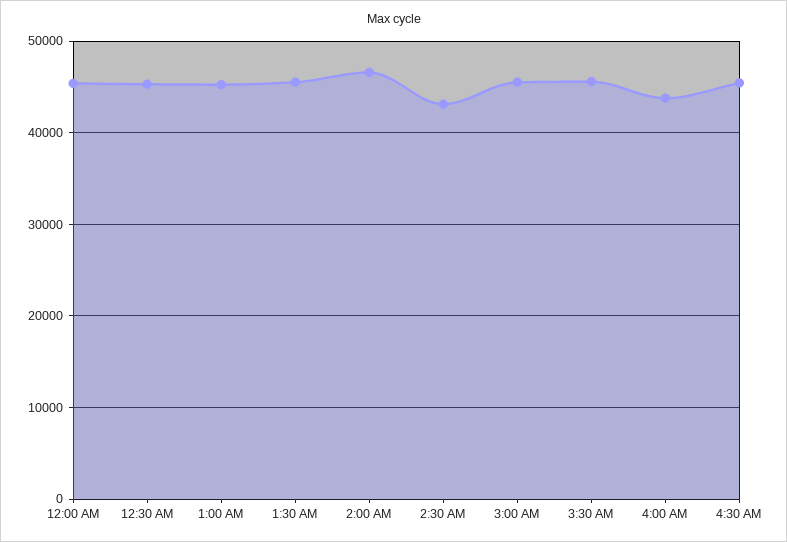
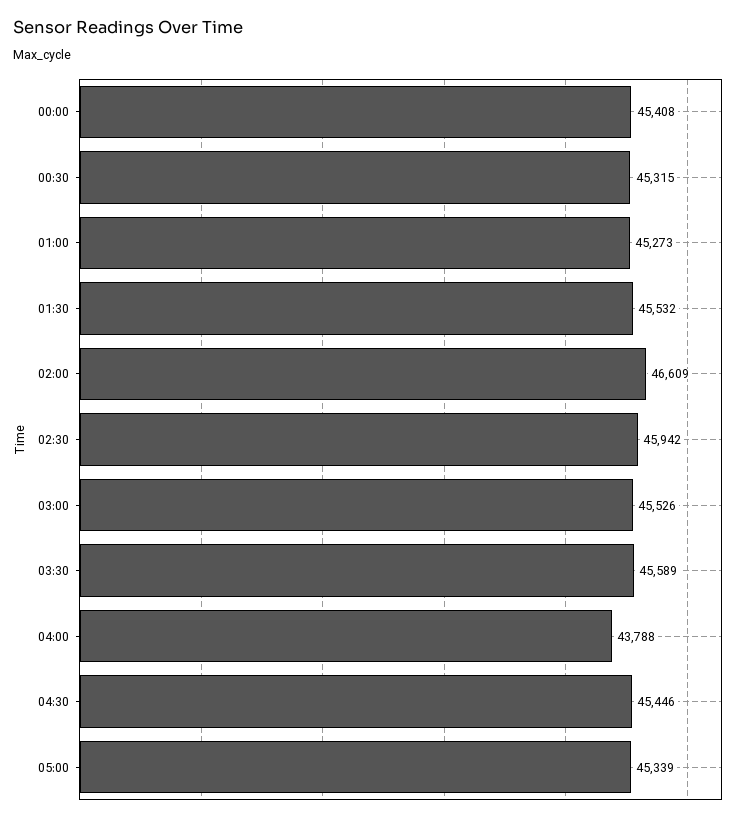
2:30 AM: 43000 -> 45942
05:00: none -> 45339

